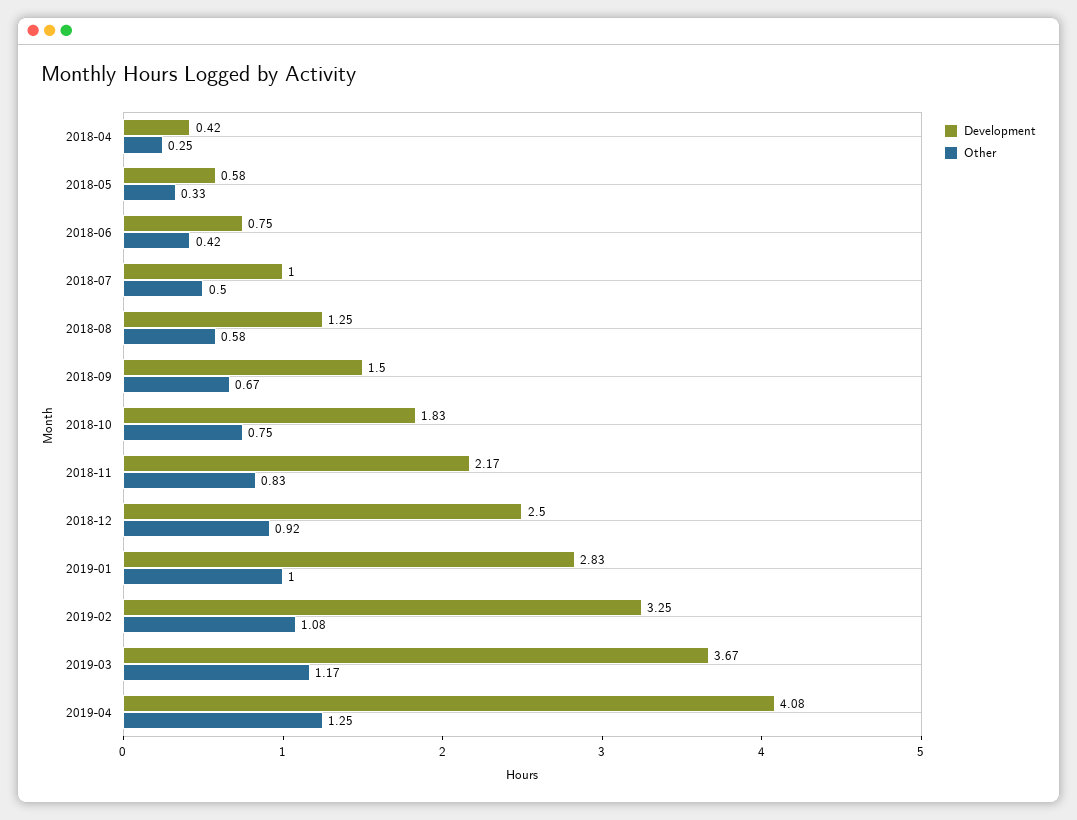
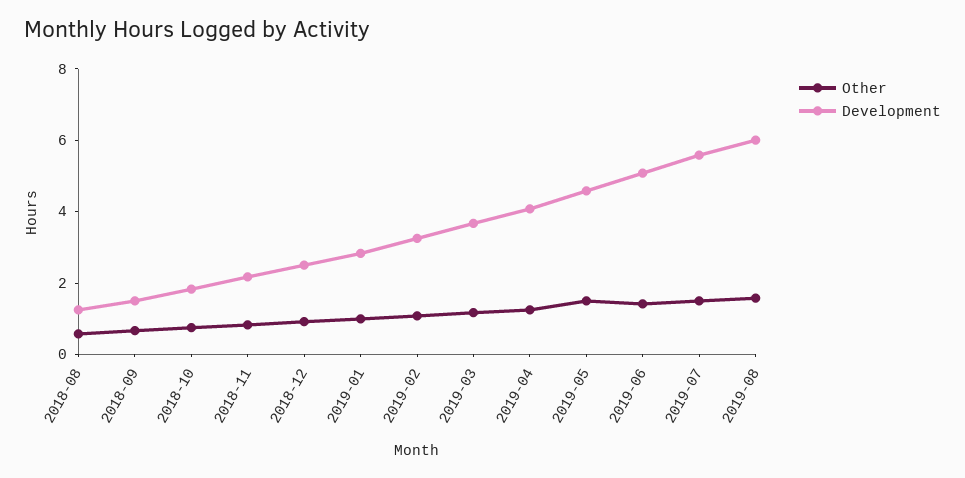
Development, 2018-04: 0.42 -> none
Other, 2018-04: 0.25 -> none
Development, 2018-05: 0.58 -> none
Other, 2018-05: 0.33 -> none
Development, 2018-06: 0.75 -> none
Other, 2018-06: 0.42 -> none
Development, 2018-07: 1 -> none
Other, 2018-07: 0.5 -> none
Other, 2019-05: none -> 1.5
Development, 2019-05: none -> 4.5
Other, 2019-06: none -> 1.5
Development, 2019-06: none -> 5
Other, 2019-07: none -> 1.5
Development, 2019-07: none -> 5.5
Other, 2019-08: none -> 1.5
Development, 2019-08: none -> 6

